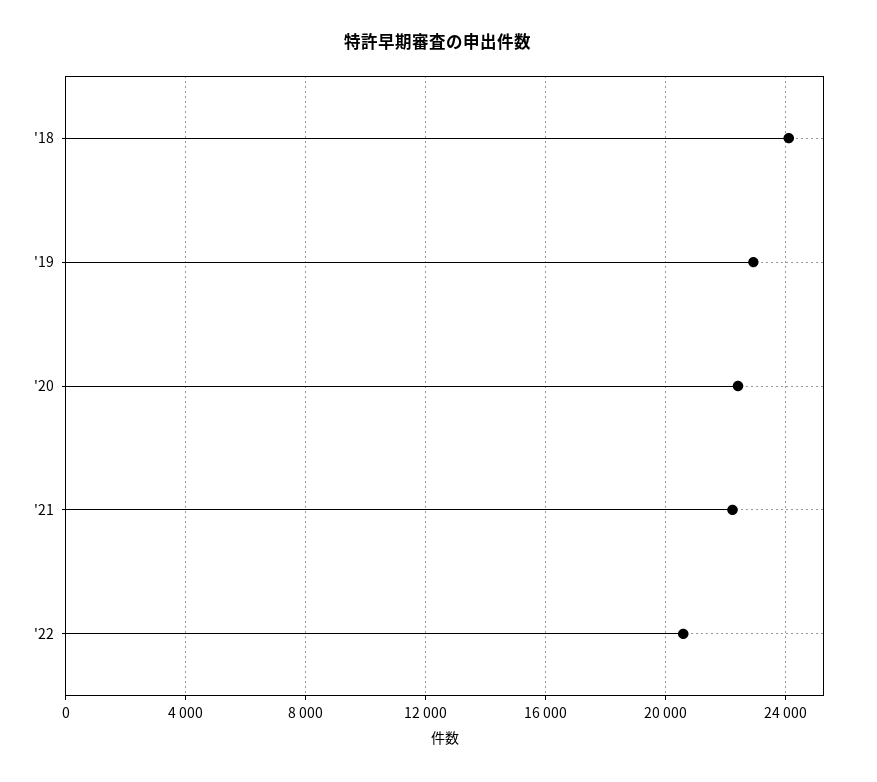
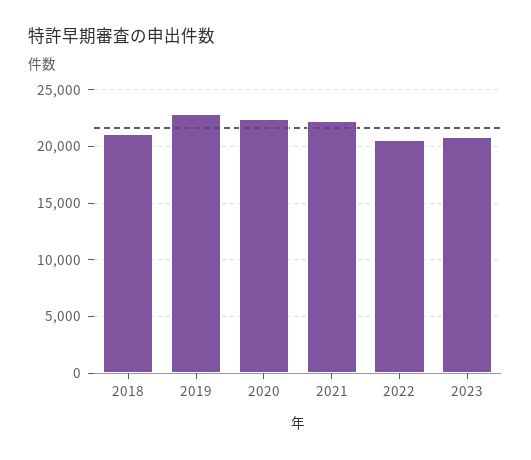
'18: 24000 -> 21000
2023: none -> 21000

